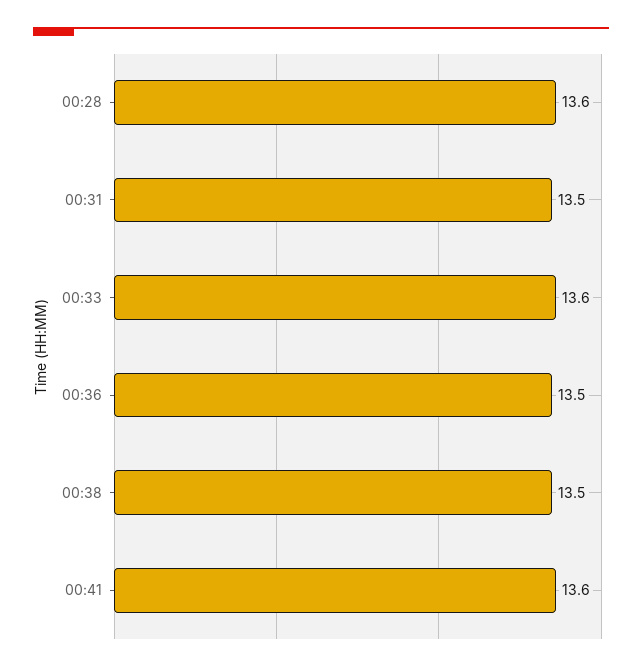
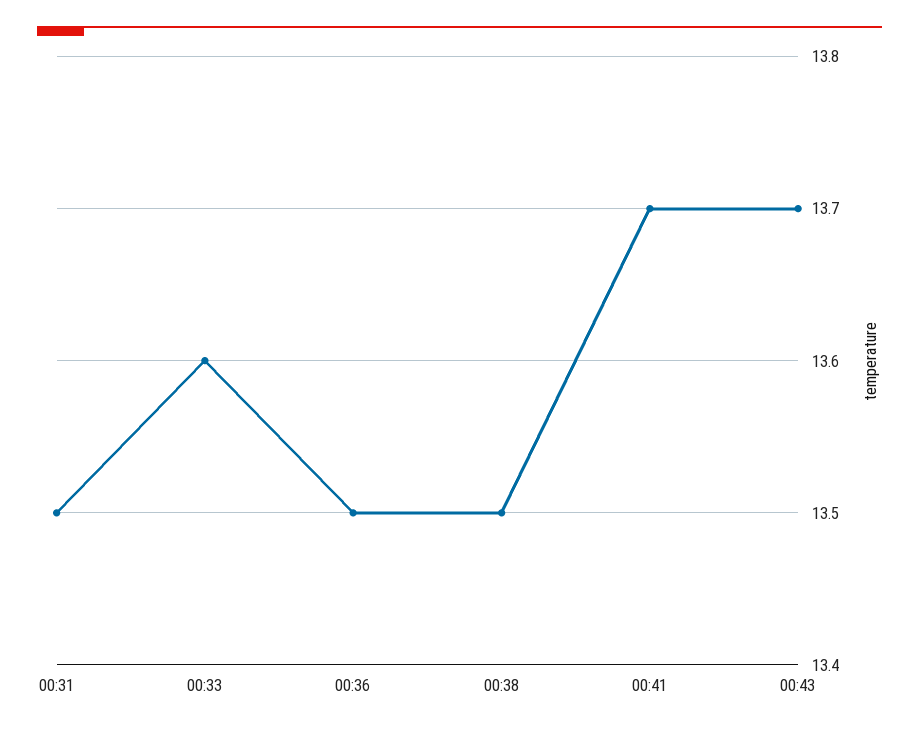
00:28: 13.6 -> none
00:41: 13.6 -> 13.7
00:43: none -> 13.7

